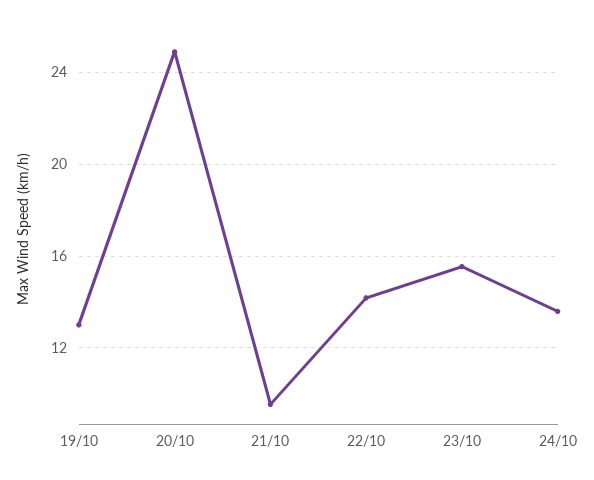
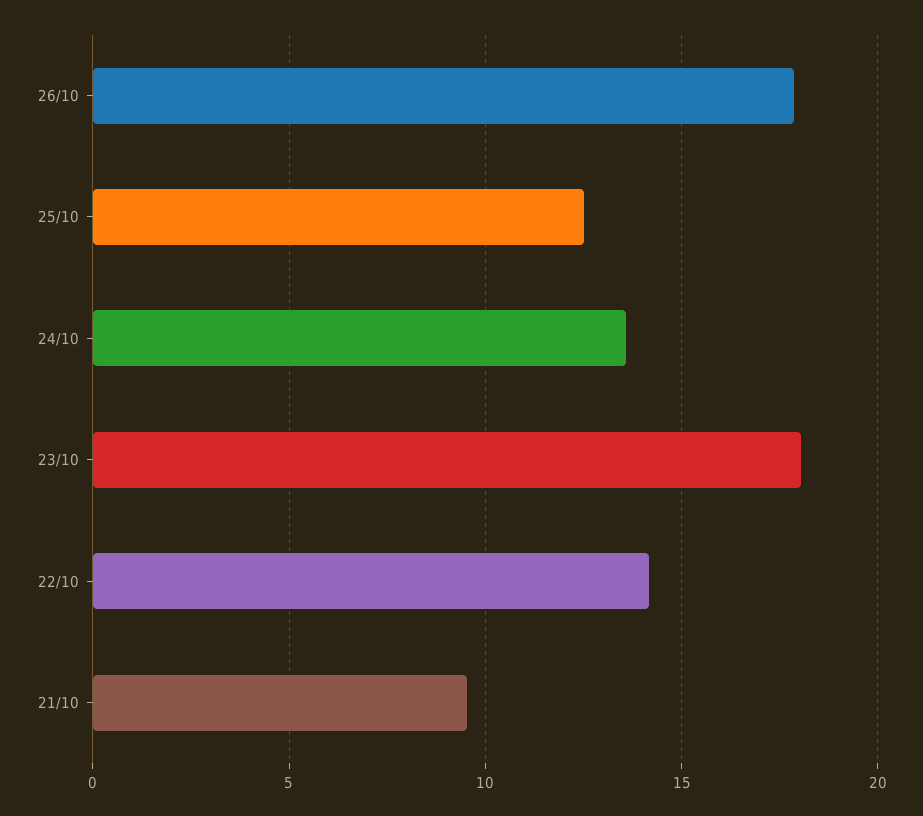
19/10: 13 -> none
20/10: 25 -> none
23/10: 15.5 -> 18
26/10: none -> 18
25/10: none -> 12.5

